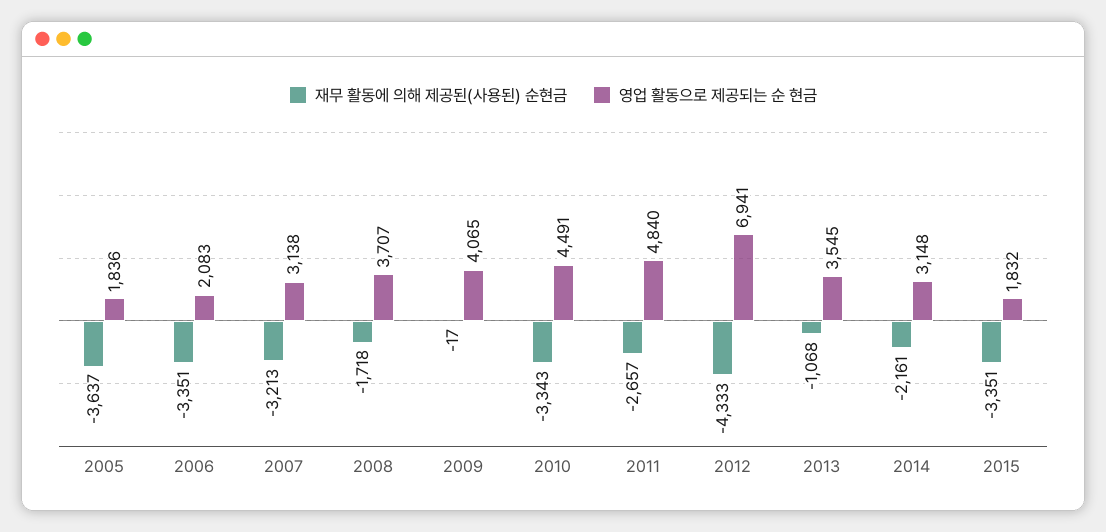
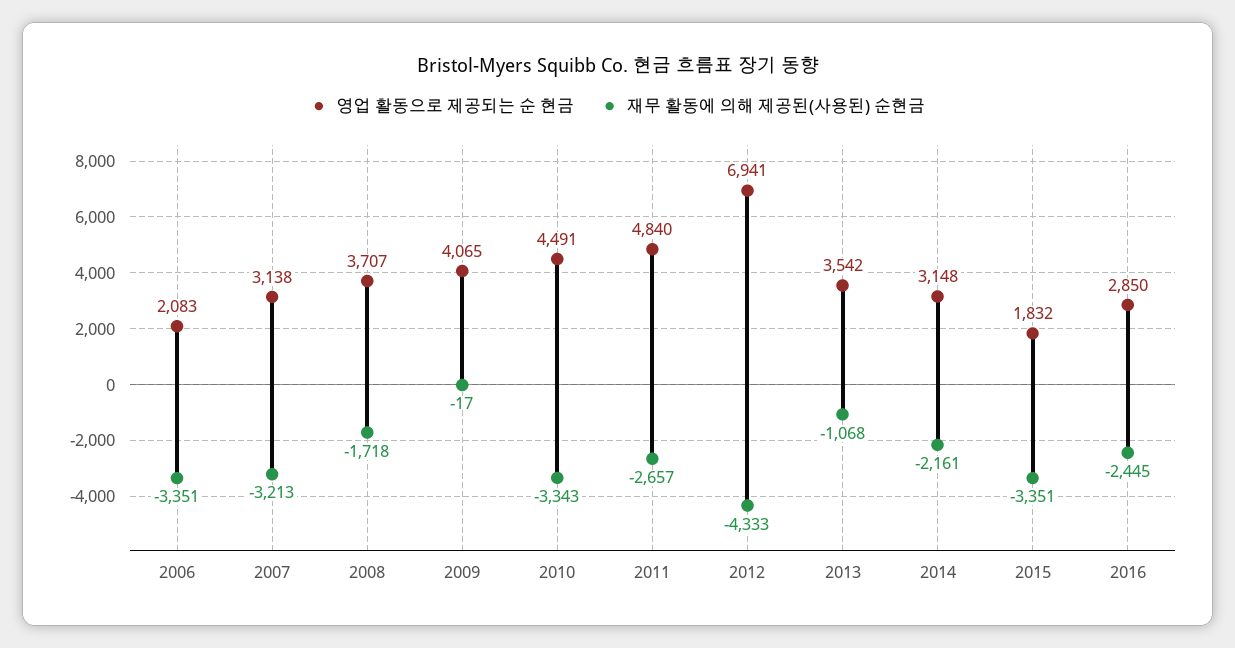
재무 활동에 의해 제공된(사용된) 순현금, 2005: -3637 -> none
영업 활동으로 제공되는 순 현금, 2005: 1836 -> none
영업 활동으로 제공되는 순 현금, 2013: 3545 -> 3542
영업 활동으로 제공되는 순 현금, 2016: none -> 2850
재무 활동에 의해 제공된(사용된) 순현금, 2016: none -> -2445

